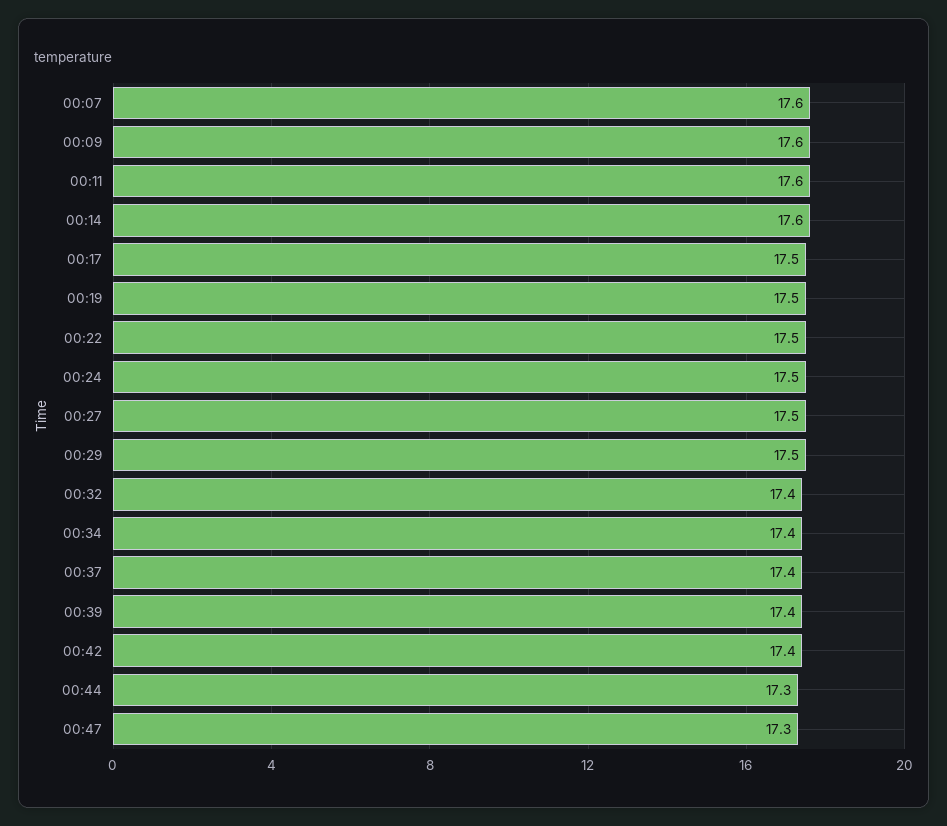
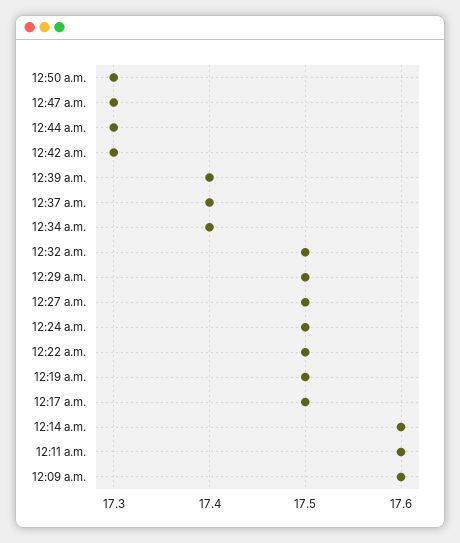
00:07: 17.6 -> none
00:32: 17.4 -> 17.5
00:42: 17.4 -> 17.3
12:50 a.m.: none -> 17.3

